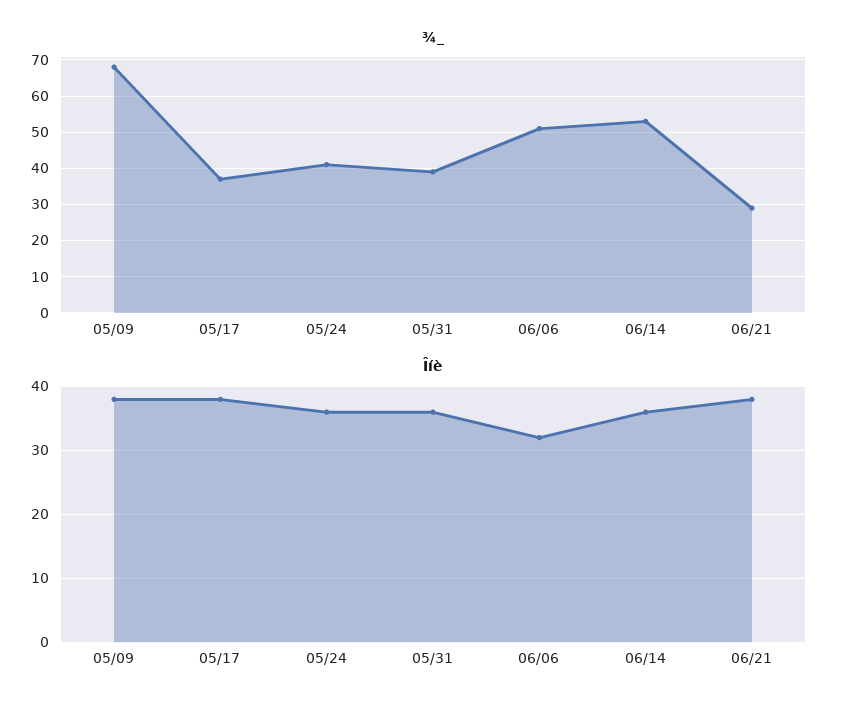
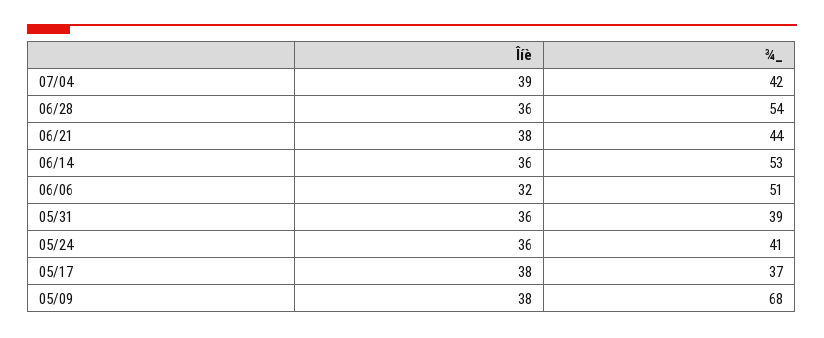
¾_, 06/21: 30 -> 44
Îíè, 07/04: none -> 39
¾_, 07/04: none -> 42
Îíè, 06/28: none -> 36
¾_, 06/28: none -> 54

